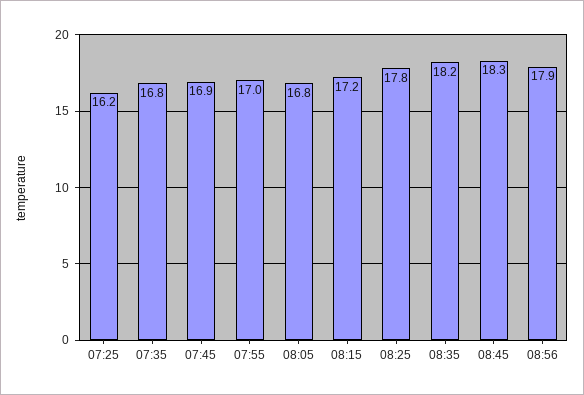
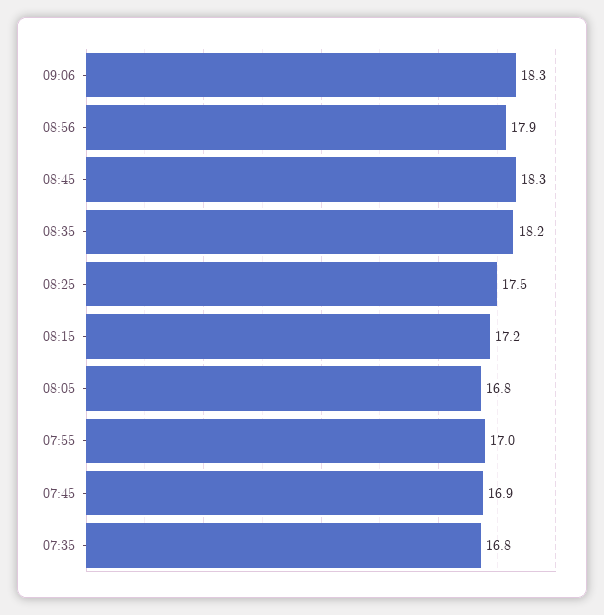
07:25: 16.2 -> none
08:25: 17.8 -> 17.5
09:06: none -> 18.3

